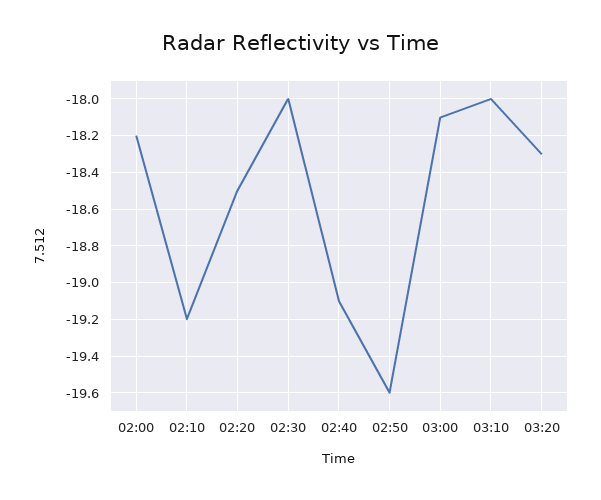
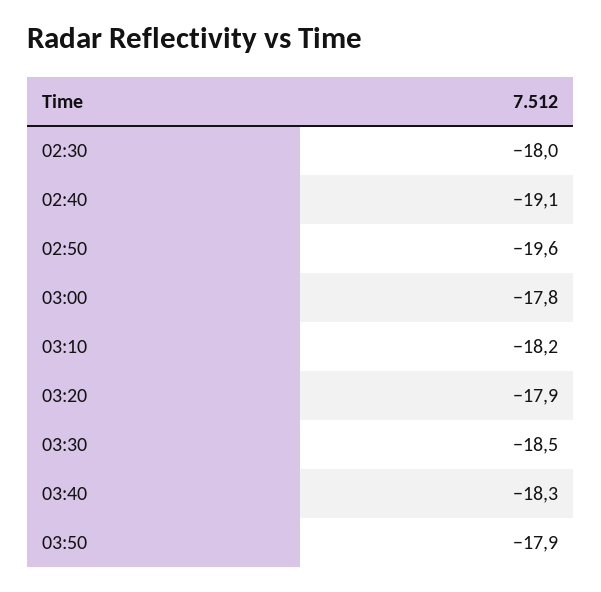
02:00: -18.2 -> none
02:10: -19.2 -> none
02:20: -18.5 -> none
03:00: -18.1 -> -17.8
03:10: -18 -> -18.2
03:20: -18.3 -> -17.9
03:30: none -> -18.5
03:40: none -> -18.3
03:50: none -> -17.9

